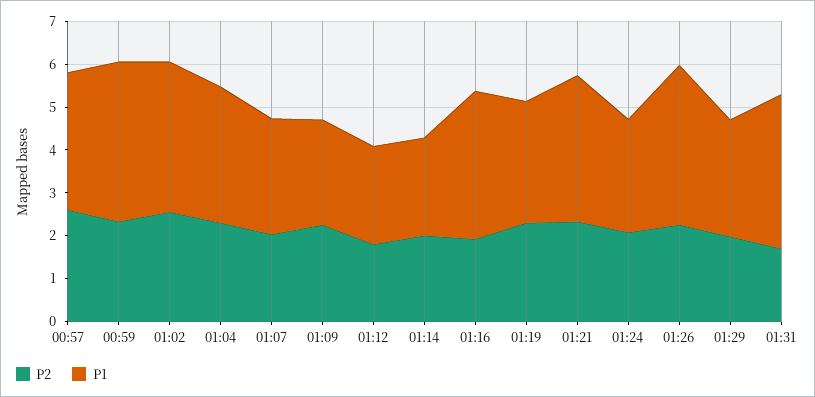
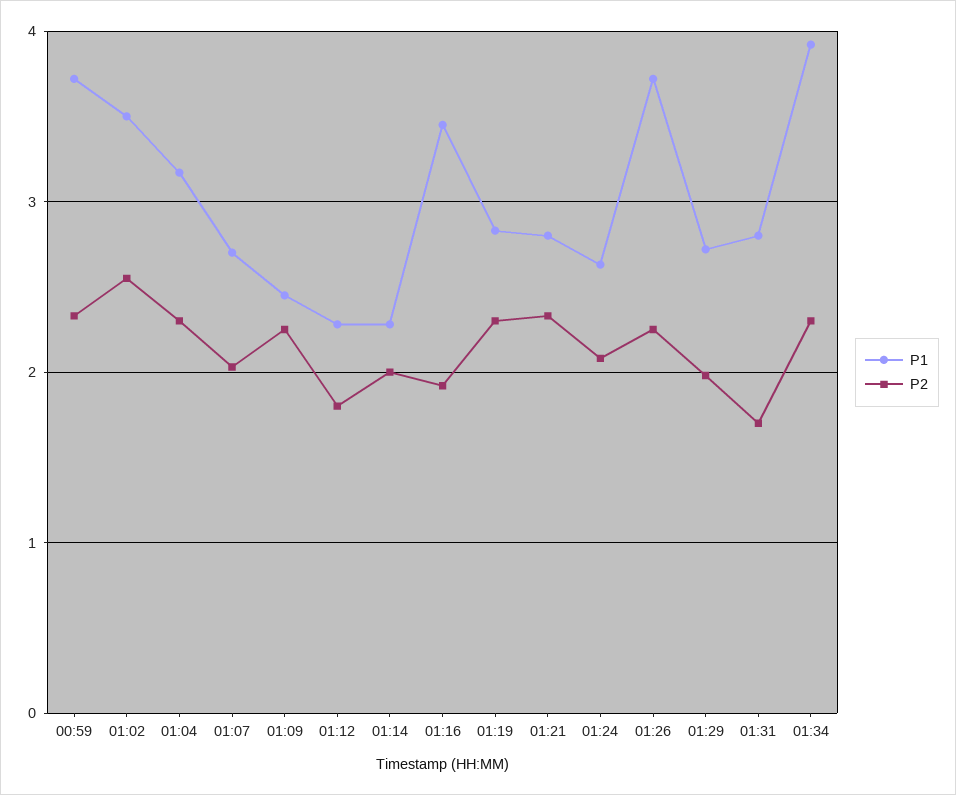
P2, 00:57: 2.6 -> none
P1, 00:57: 3.2 -> none
P1, 01:21: 3.4 -> 2.8
P1, 01:31: 3.6 -> 2.8
P1, 01:34: none -> 3.9
P2, 01:34: none -> 2.3

